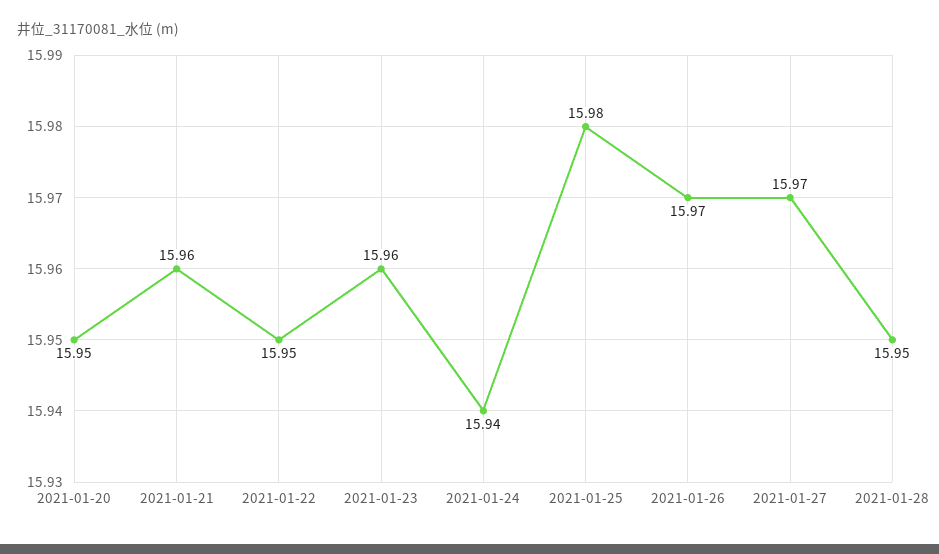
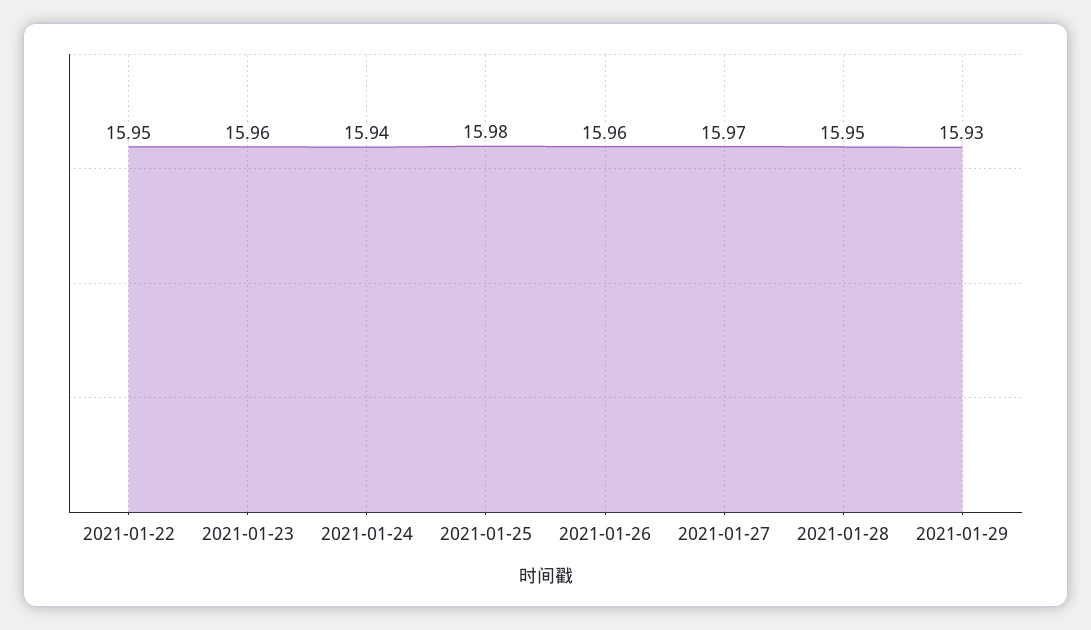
2021-01-20: 15.95 -> none
2021-01-21: 15.96 -> none
2021-01-26: 15.97 -> 15.96
2021-01-29: none -> 15.93

